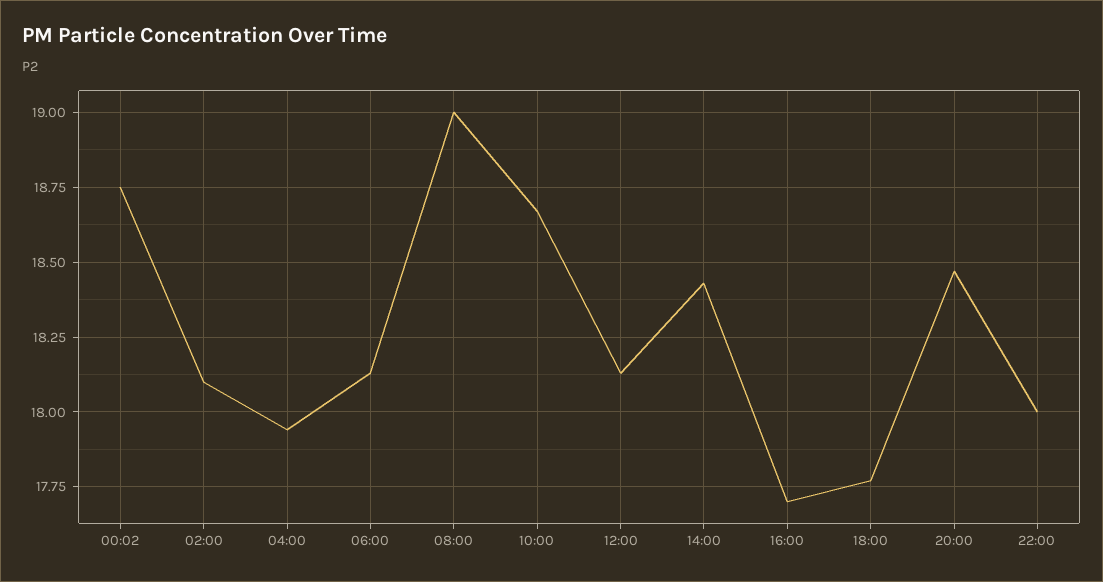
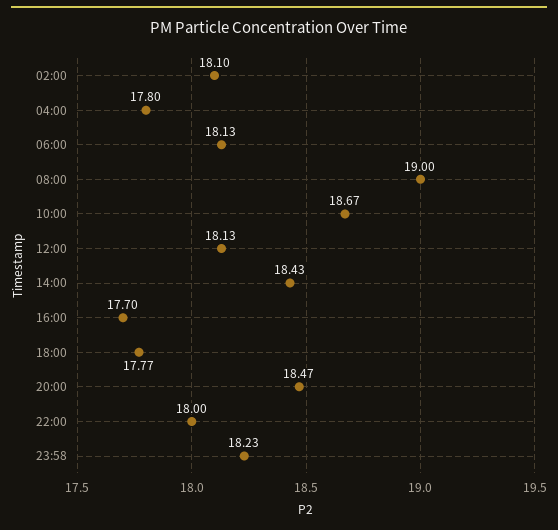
00:02: 18.75 -> none
04:00: 17.95 -> 17.8
23:58: none -> 18.23

